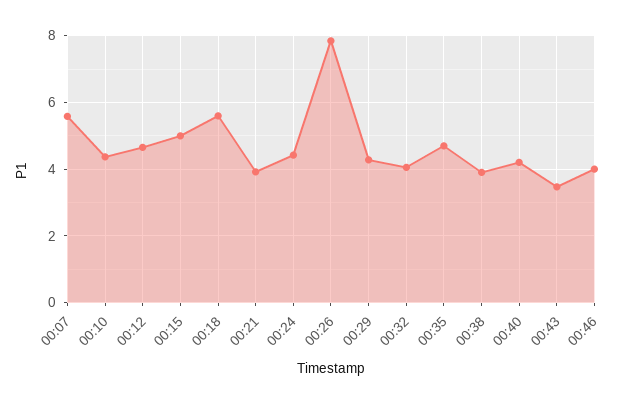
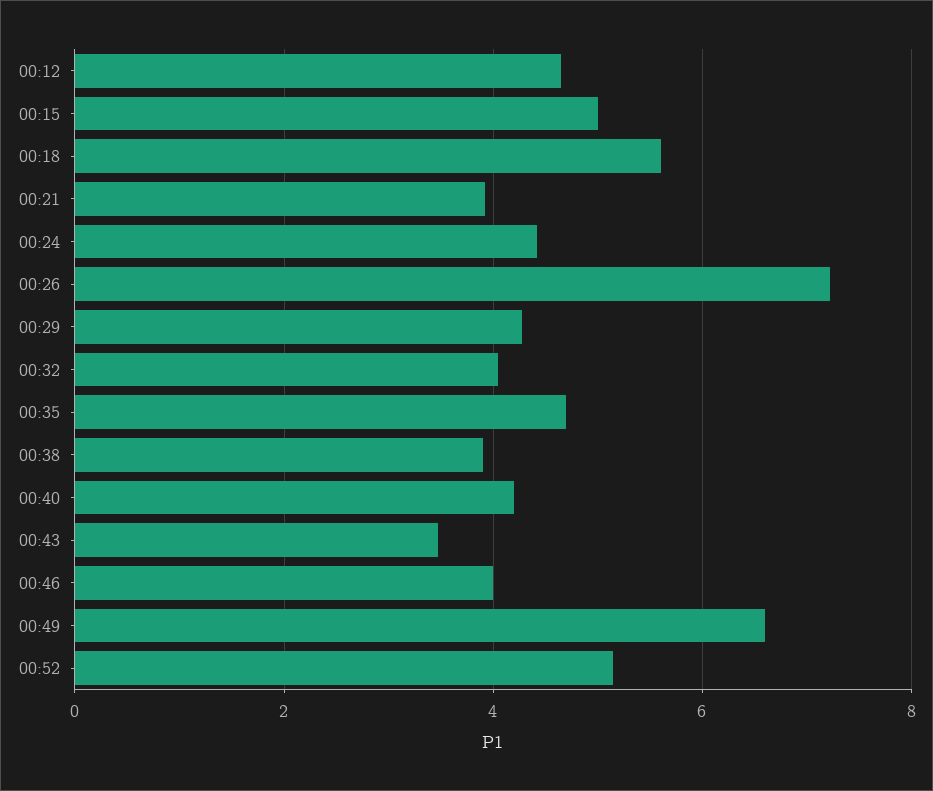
00:07: 5.6 -> none
00:10: 4.4 -> none
00:26: 7.8 -> 7.2
00:49: none -> 6.6
00:52: none -> 5.2

